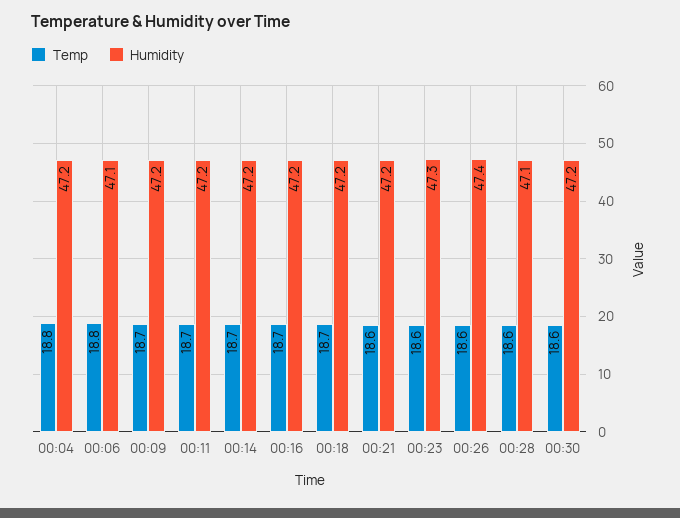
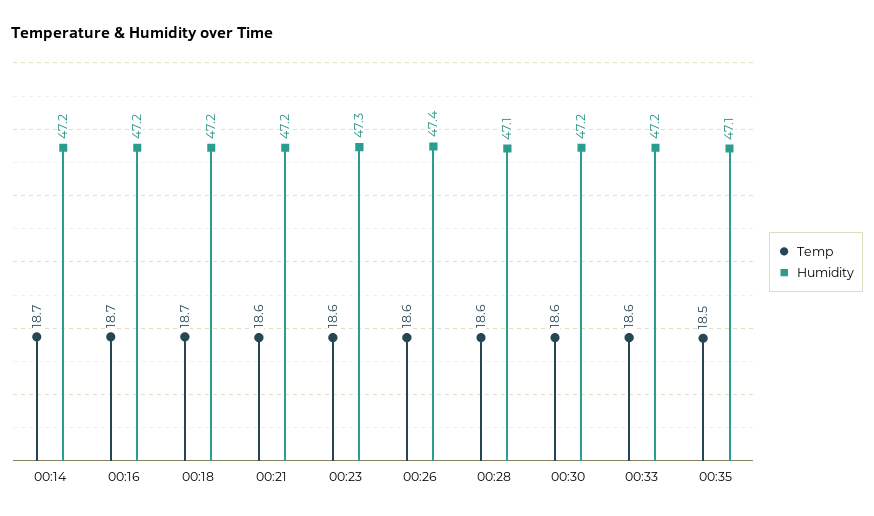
Temp, 00:04: 18.8 -> none
Humidity, 00:04: 47.2 -> none
Temp, 00:06: 18.8 -> none
Humidity, 00:06: 47.1 -> none
Temp, 00:09: 18.7 -> none
Humidity, 00:09: 47.2 -> none
Temp, 00:11: 18.7 -> none
Humidity, 00:11: 47.2 -> none
Temp, 00:33: none -> 18.6
Humidity, 00:33: none -> 47.2
Temp, 00:35: none -> 18.5
Humidity, 00:35: none -> 47.1

